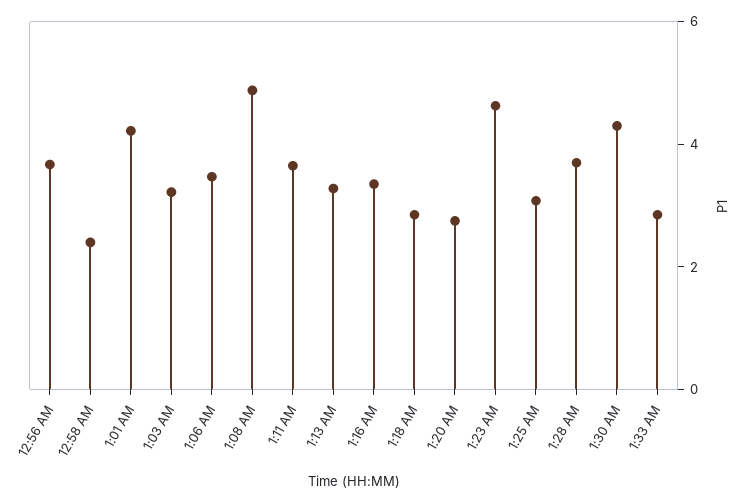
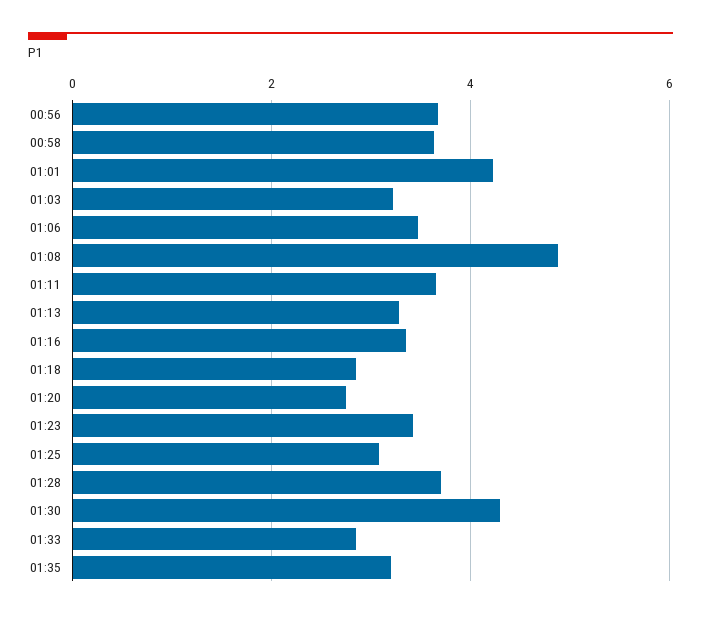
12:58 AM: 2.5 -> 3.6
1:23 AM: 4.5 -> 3.4
01:35: none -> 3.2

